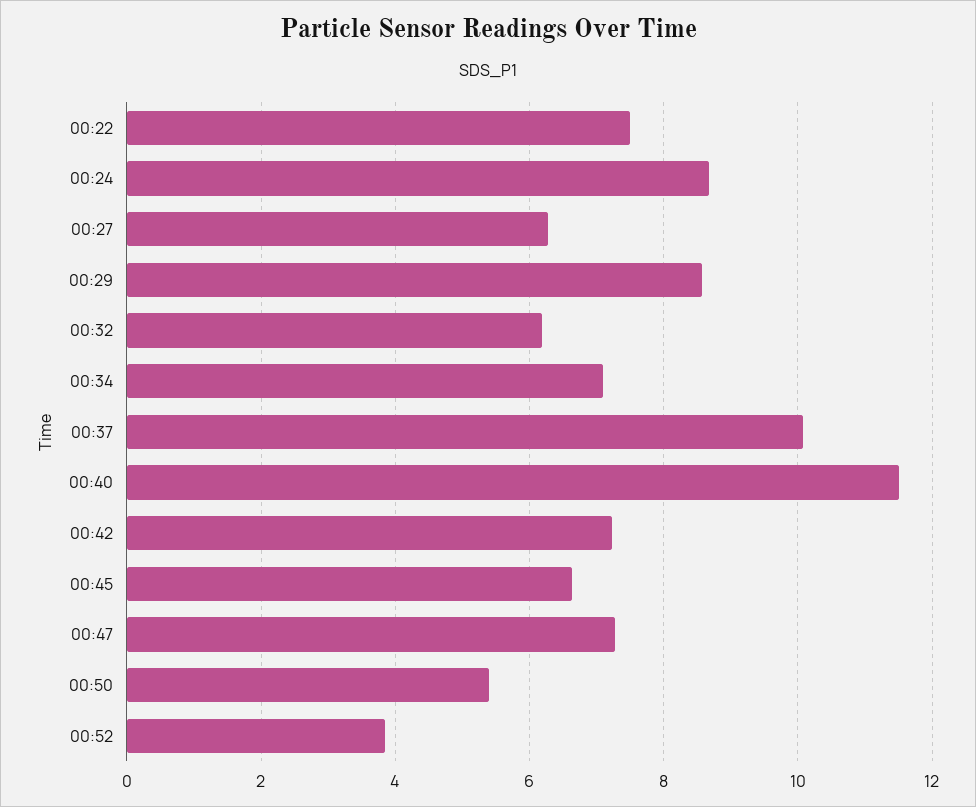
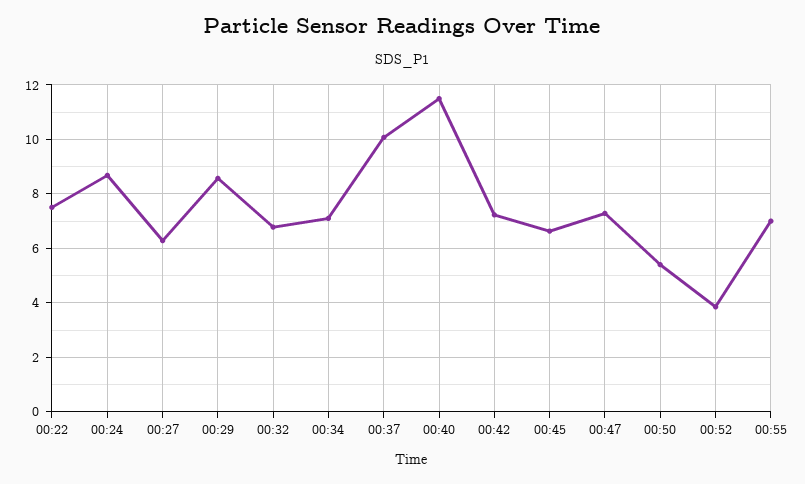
00:32: 6.2 -> 6.75
00:55: none -> 7

